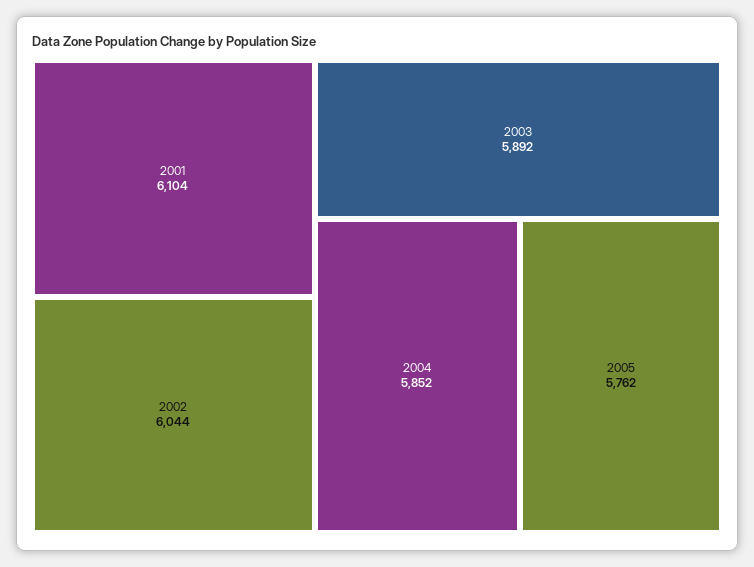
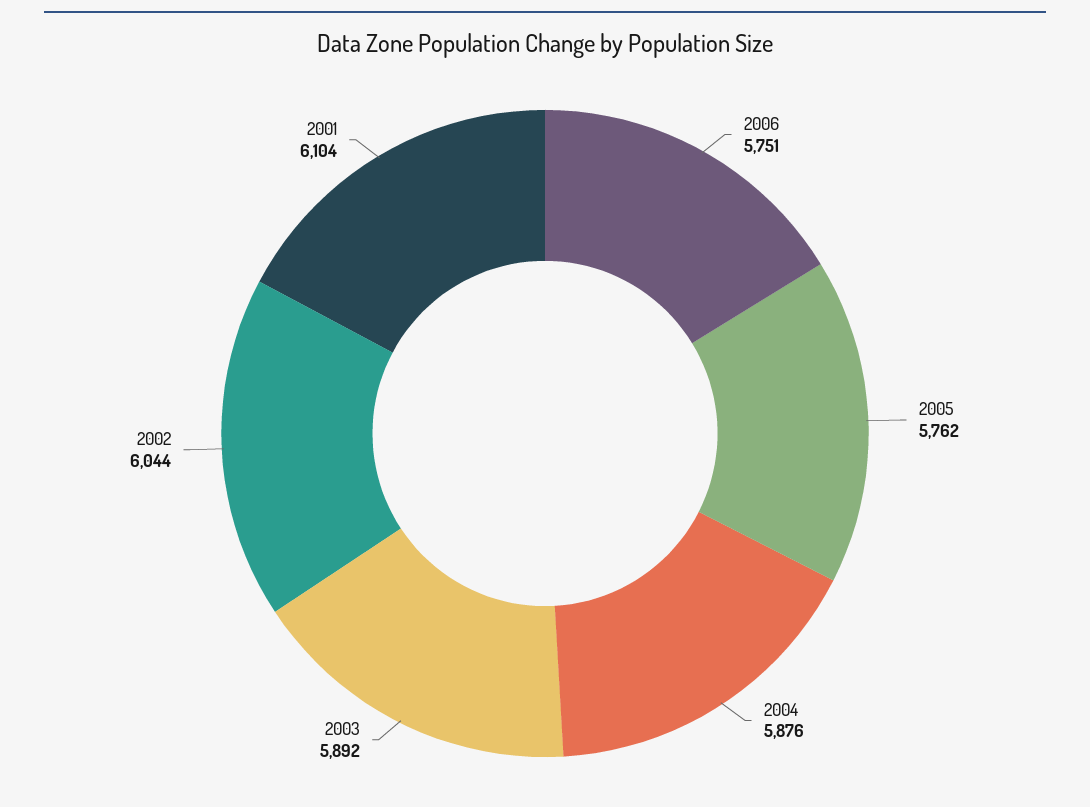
2004: 5852 -> 5876
2006: none -> 5751

